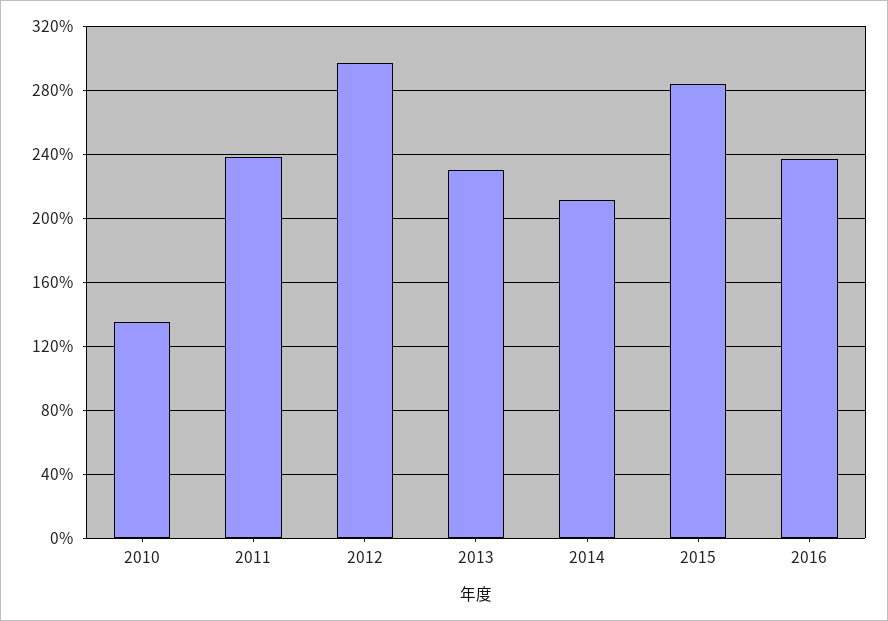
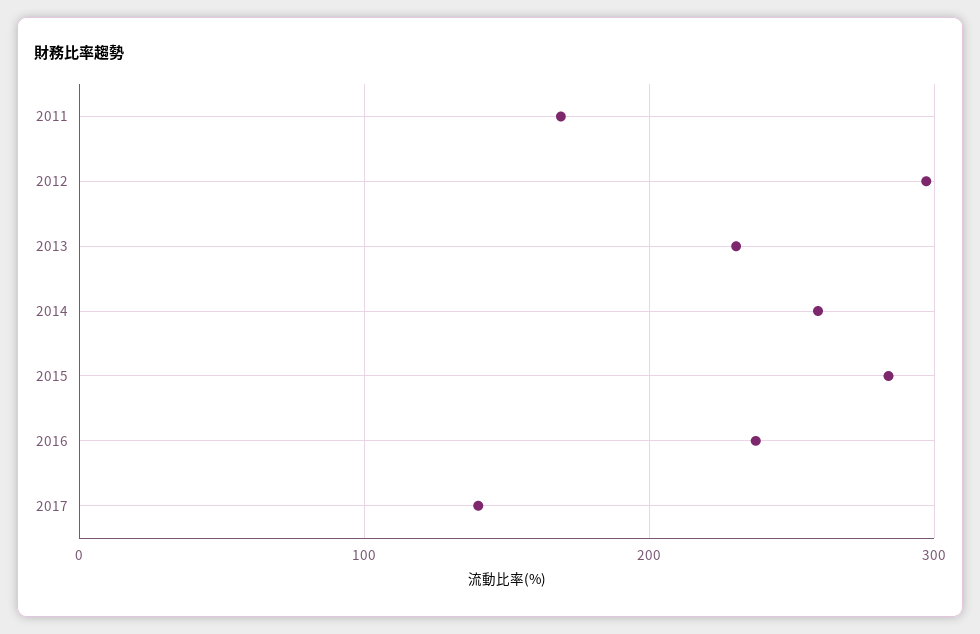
2010: 135 -> none
2011: 240 -> 170
2014: 210 -> 260
2017: none -> 140

